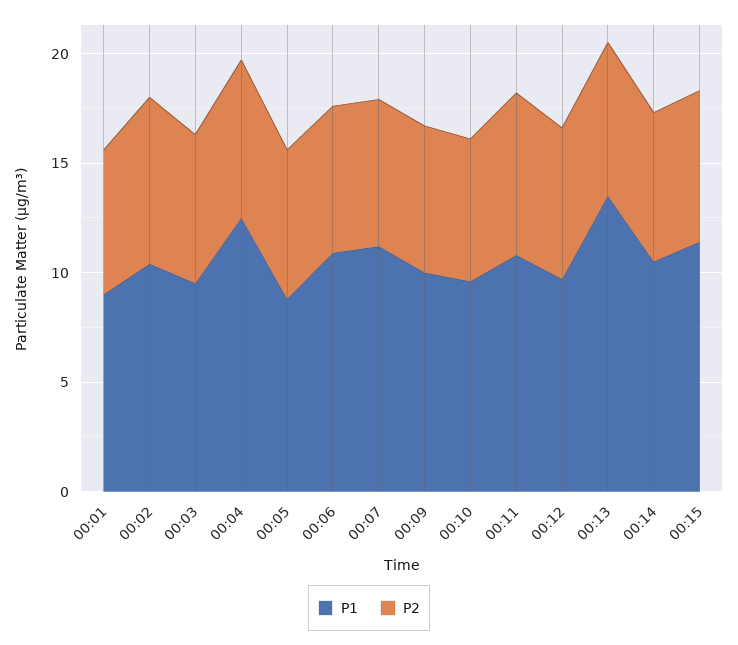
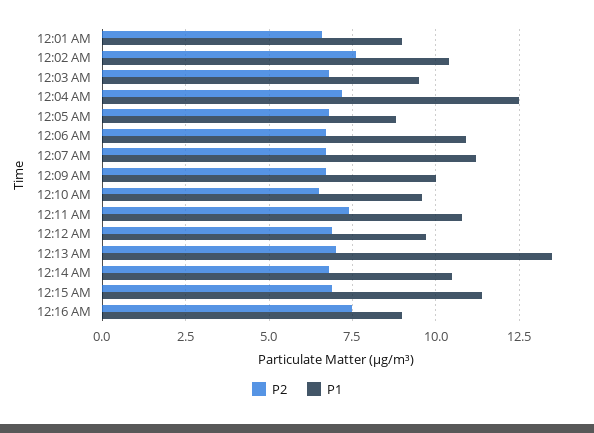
P2, 12:16 AM: none -> 7.5
P1, 12:16 AM: none -> 9

